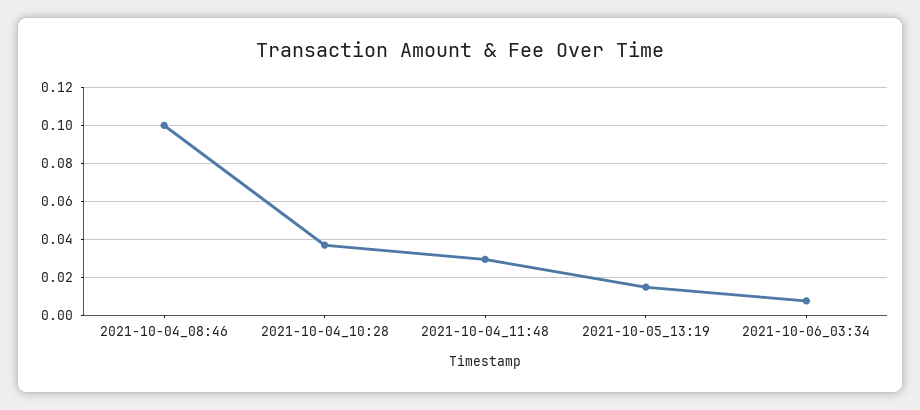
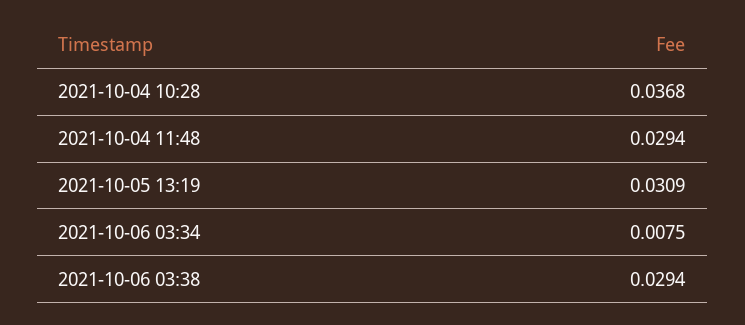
2021-10-04_08:46: 0.1 -> none
2021-10-05_13:19: 0.015 -> 0.0309
2021-10-06 03:38: none -> 0.0294

